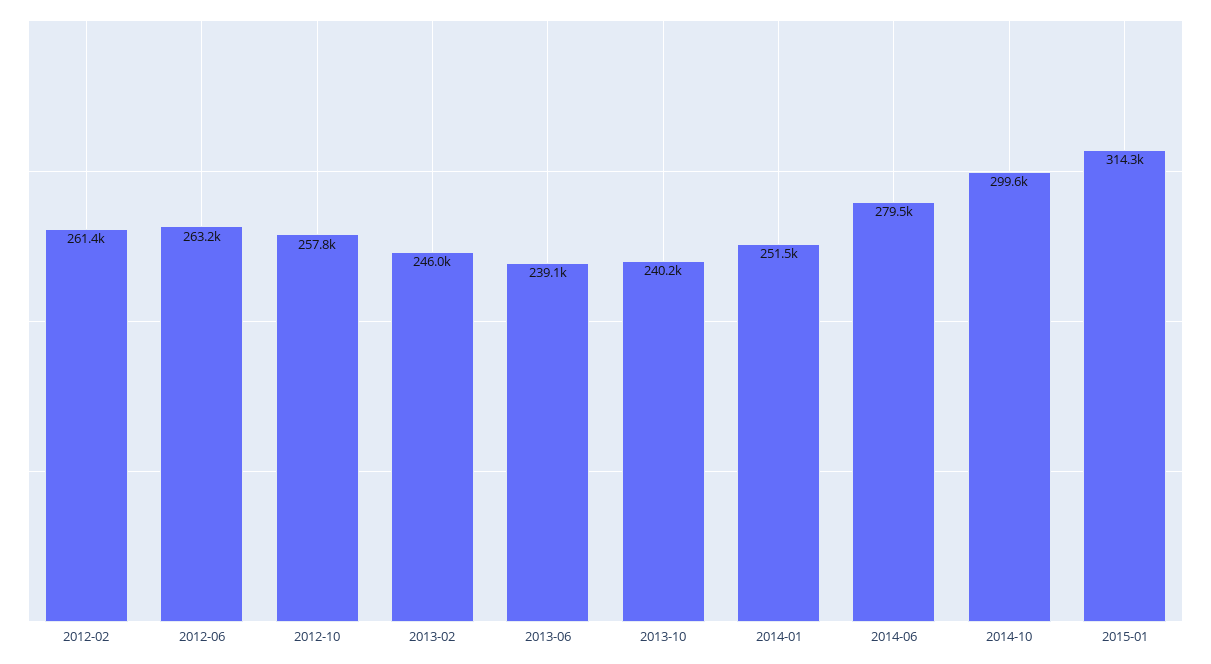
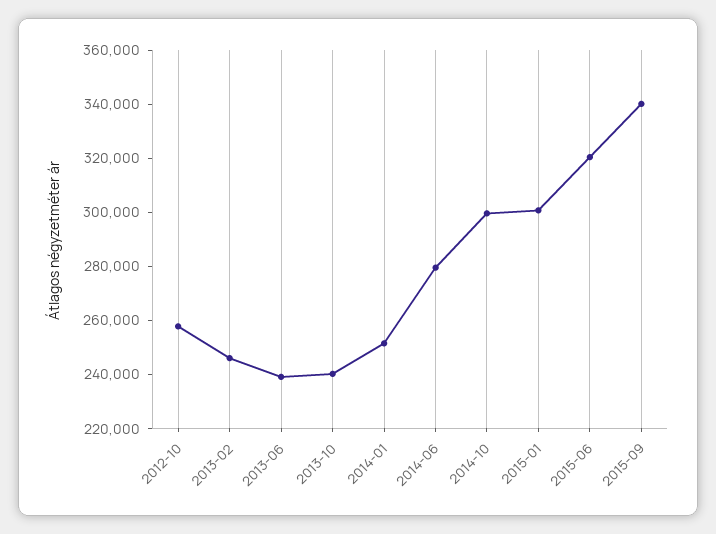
2012-02: 261400 -> none
2012-06: 263200 -> none
2015-01: 314300 -> 300000
2015-06: none -> 320000
2015-09: none -> 340000

